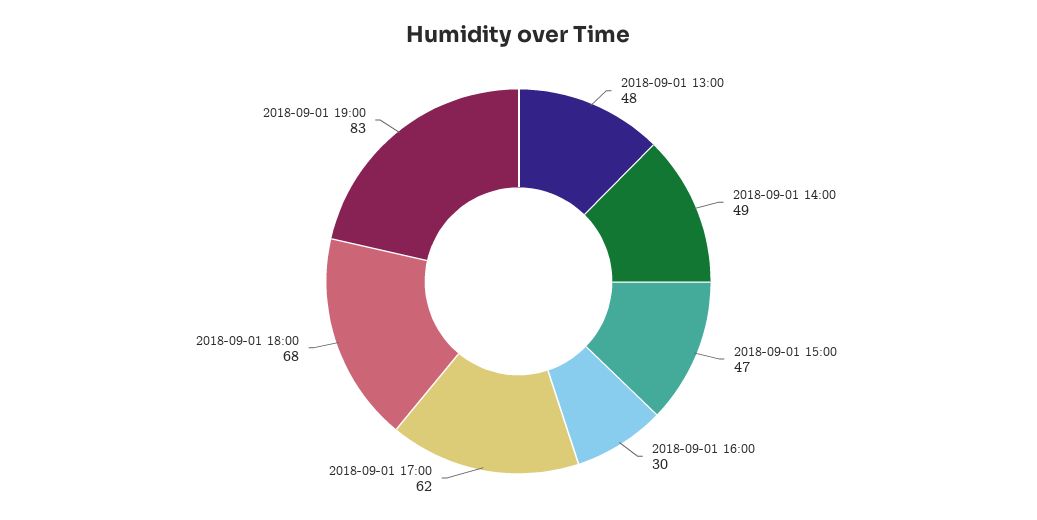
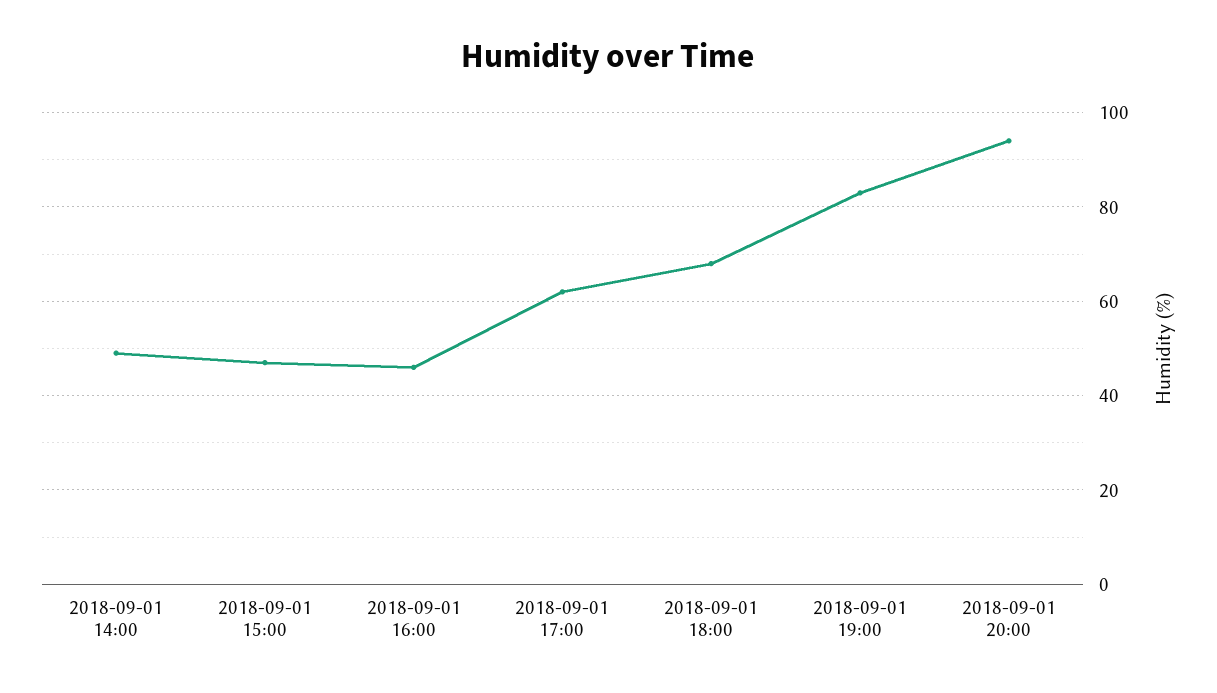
2018-09-01 13:00: 48 -> none
2018-09-01 16:00: 30 -> 45
2018-09-01 20:00: none -> 95

